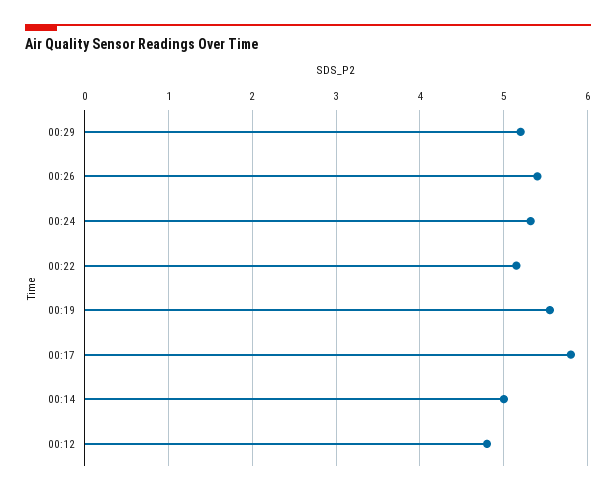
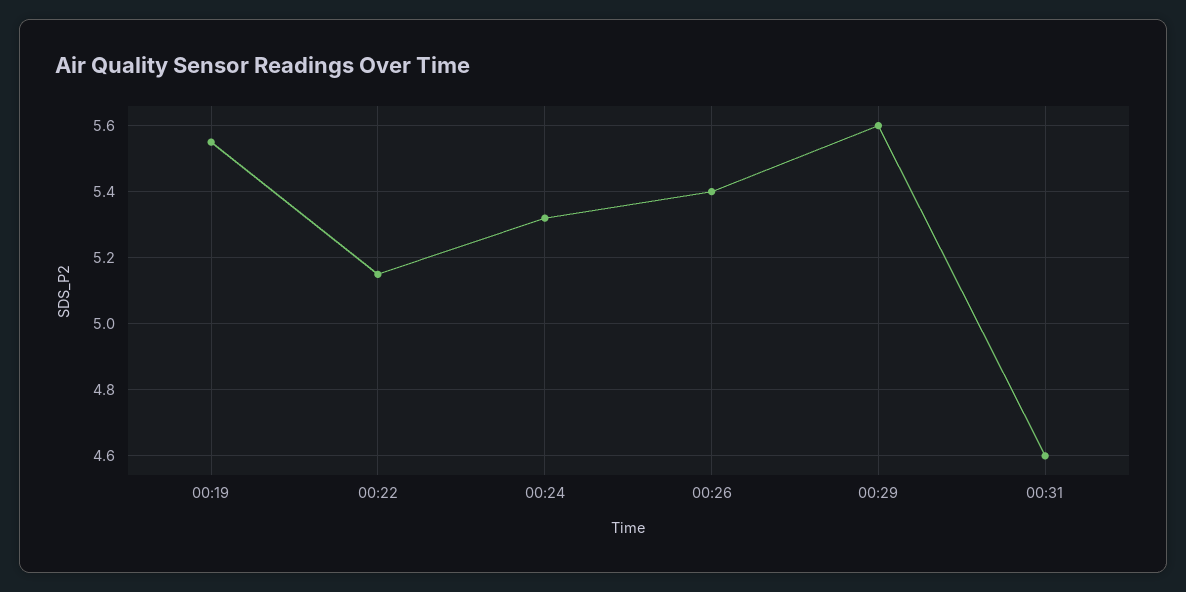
00:29: 5.2 -> 5.6
00:17: 5.8 -> none
00:14: 5 -> none
00:12: 4.8 -> none
00:31: none -> 4.6

